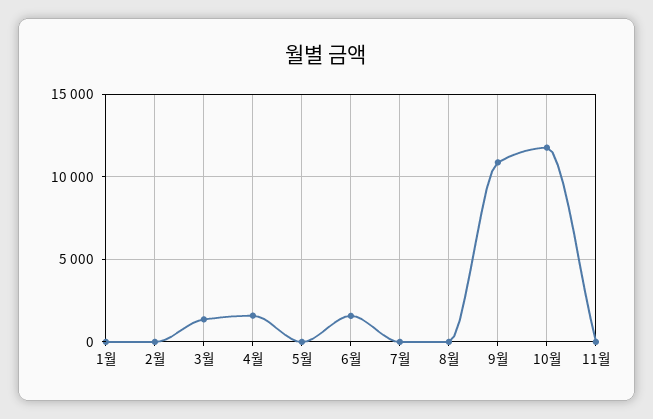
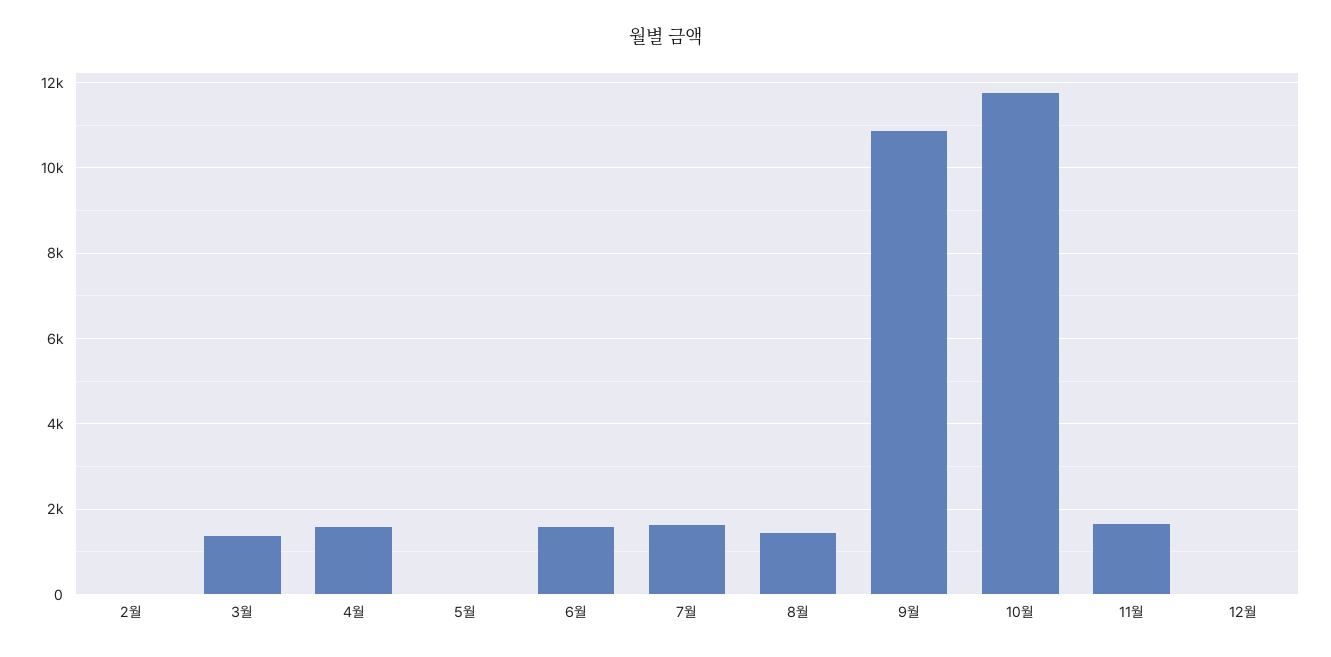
1월: 0 -> none
7월: 0 -> 1600
8월: 0 -> 1400
11월: 0 -> 1600
12월: none -> 0

